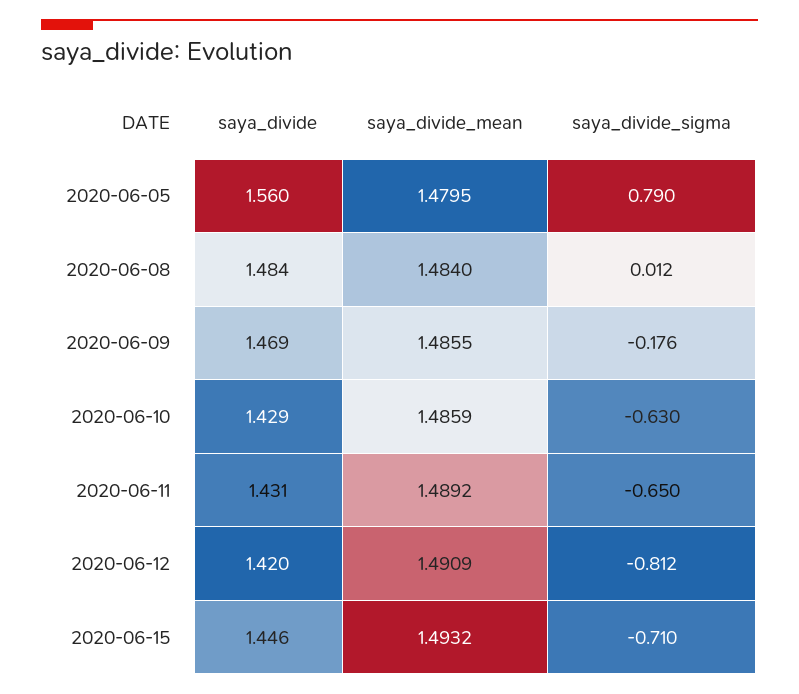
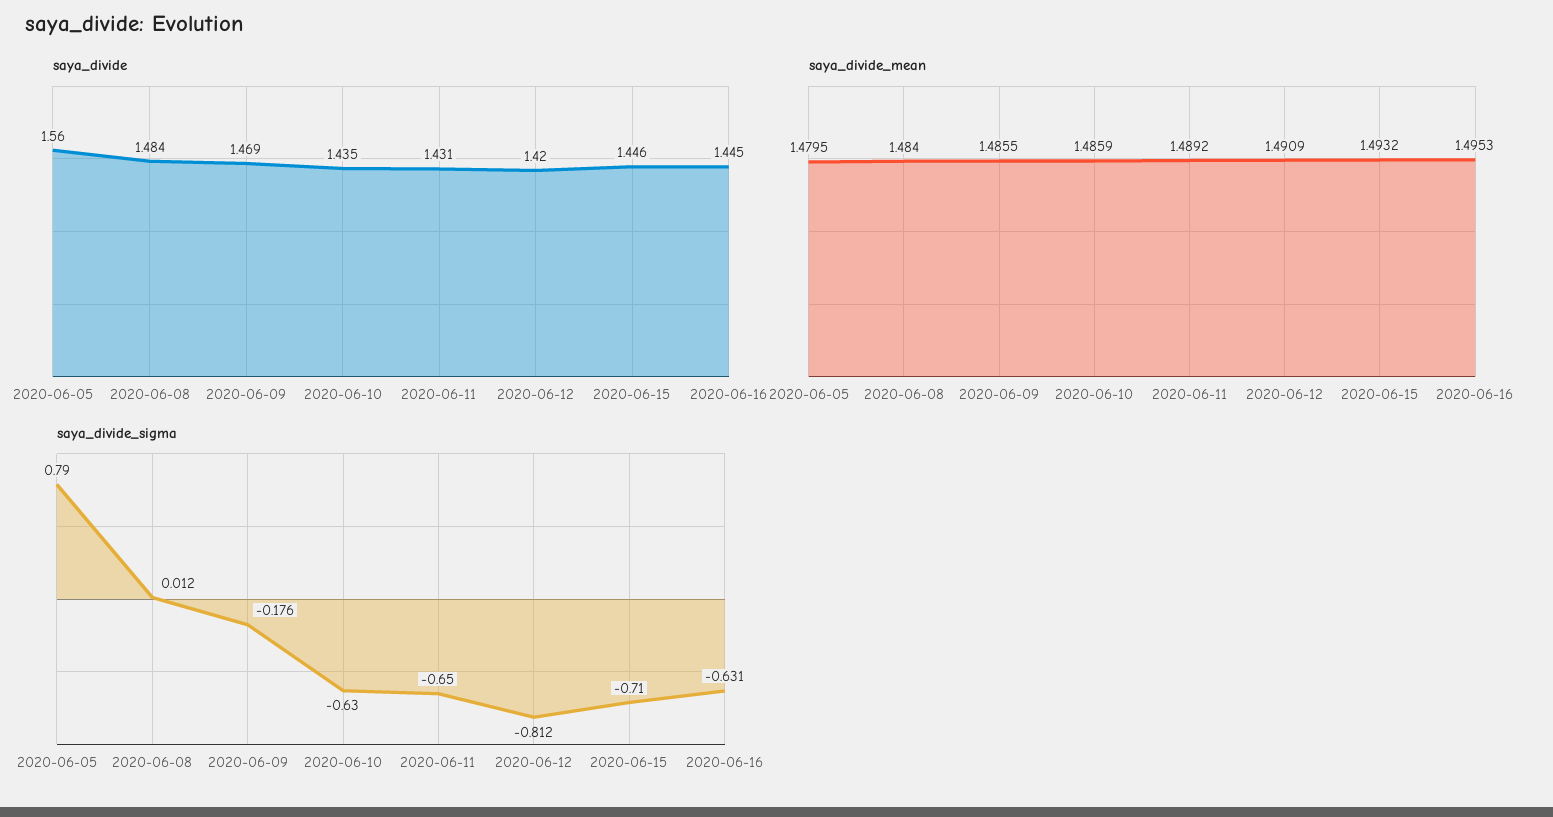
saya_divide, 2020-06-10: 1.429 -> 1.435
saya_divide, 2020-06-16: none -> 1.445
saya_divide_mean, 2020-06-16: none -> 1.4953
saya_divide_sigma, 2020-06-16: none -> -0.631

